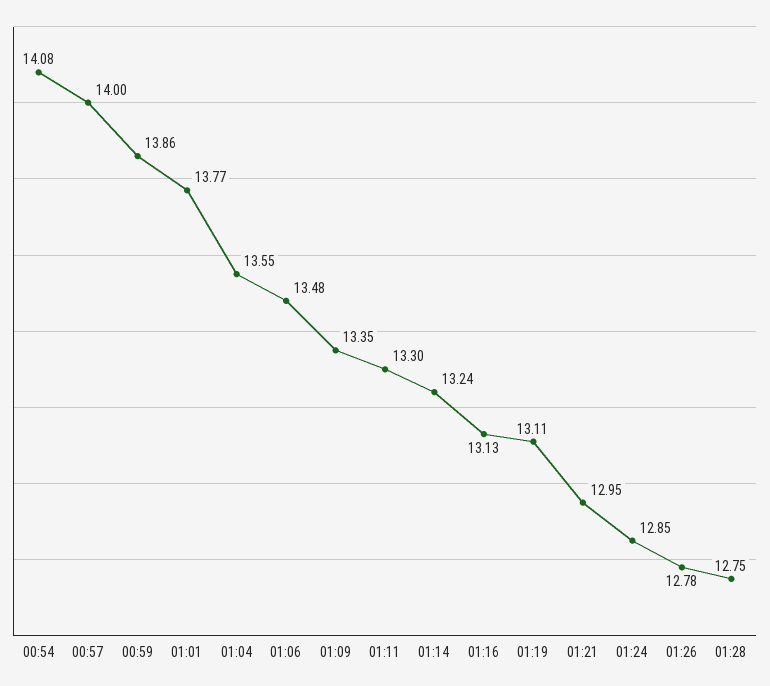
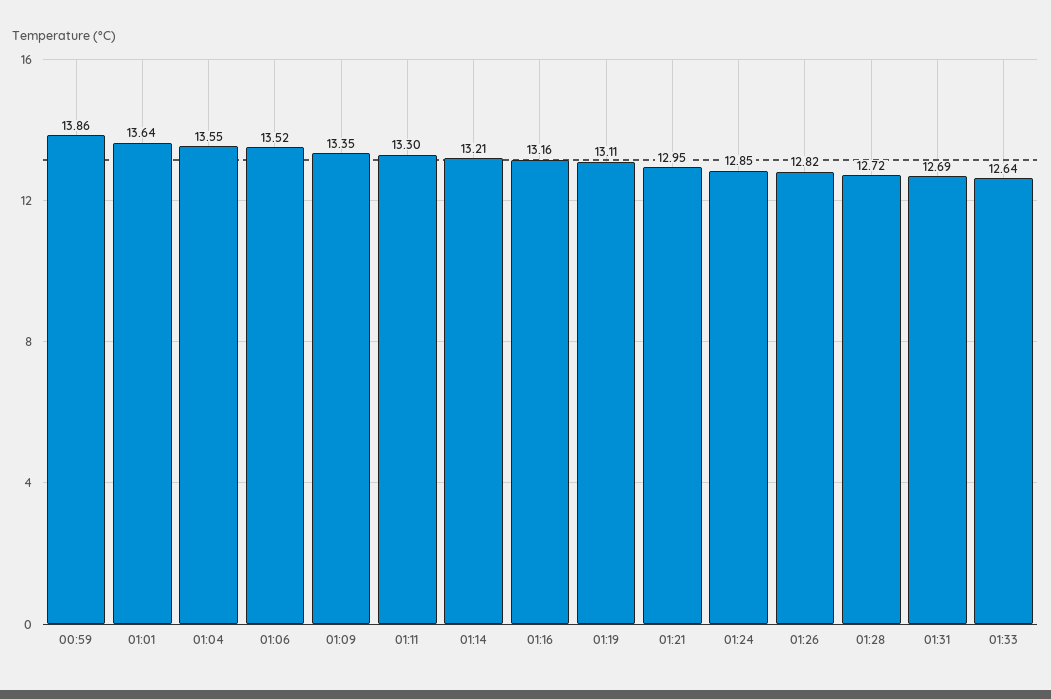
00:54: 14.08 -> none
00:57: 14 -> none
01:01: 13.77 -> 13.64
01:06: 13.48 -> 13.52
01:14: 13.24 -> 13.21
01:16: 13.13 -> 13.16
01:26: 12.78 -> 12.82
01:28: 12.75 -> 12.72
01:31: none -> 12.69
01:33: none -> 12.64

